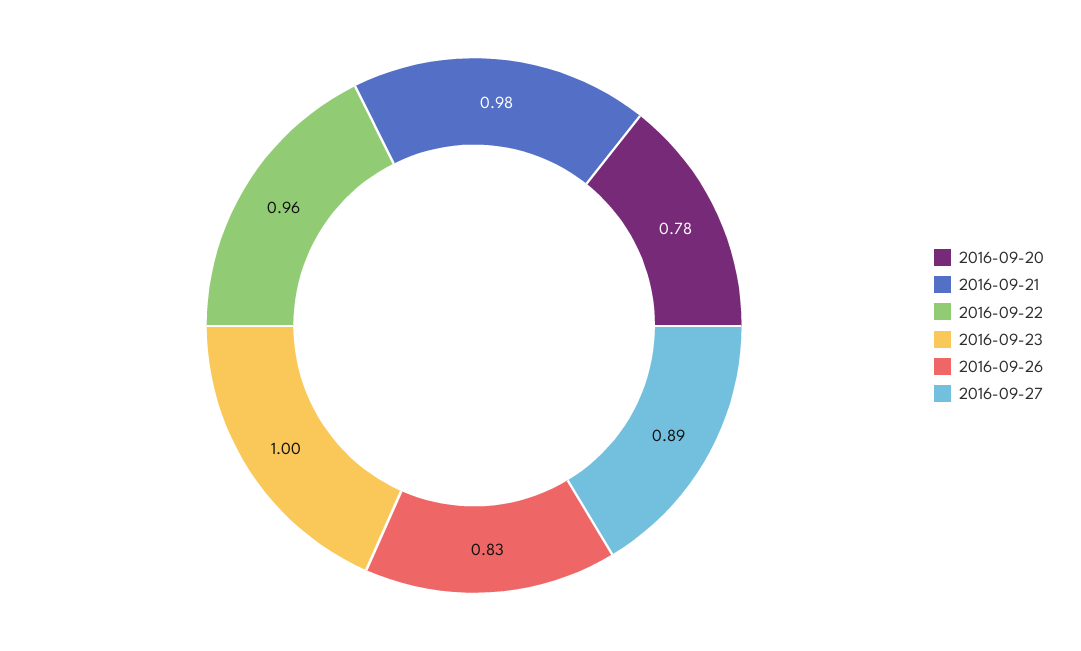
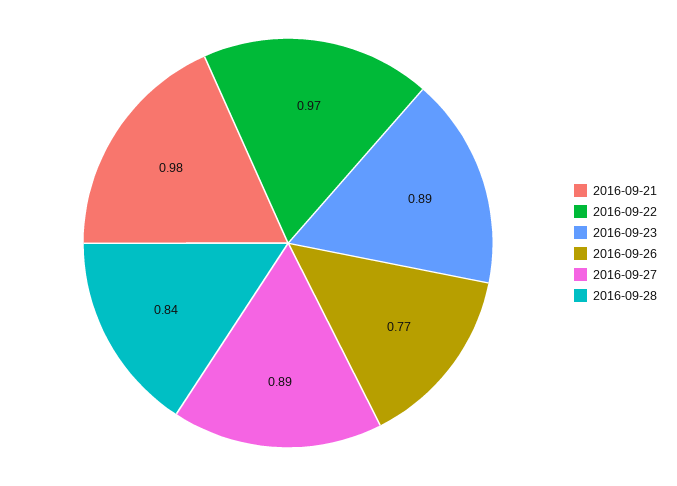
2016-09-20: 0.78 -> none
2016-09-22: 0.96 -> 0.97
2016-09-23: 1 -> 0.89
2016-09-26: 0.83 -> 0.77
2016-09-28: none -> 0.84

